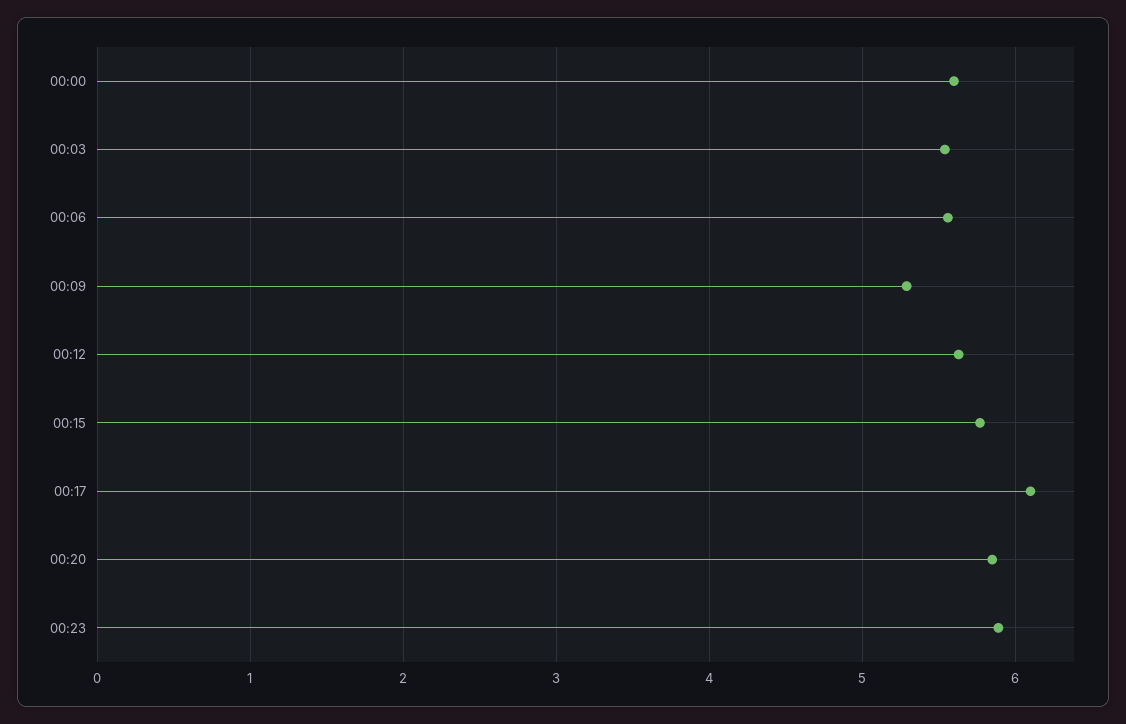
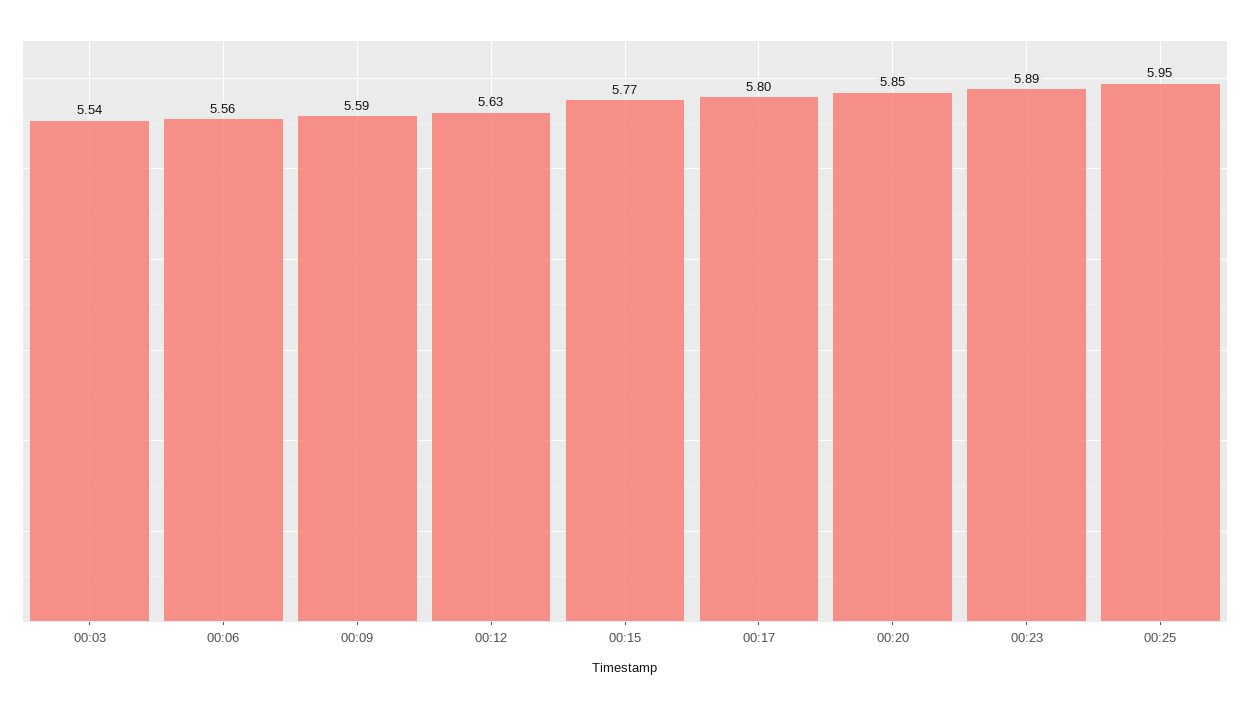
00:00: 5.6 -> none
00:09: 5.3 -> 5.59
00:17: 6.1 -> 5.8
00:25: none -> 5.95

